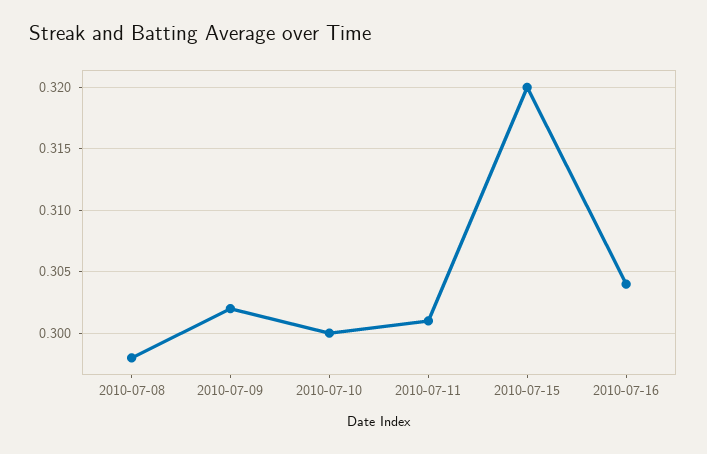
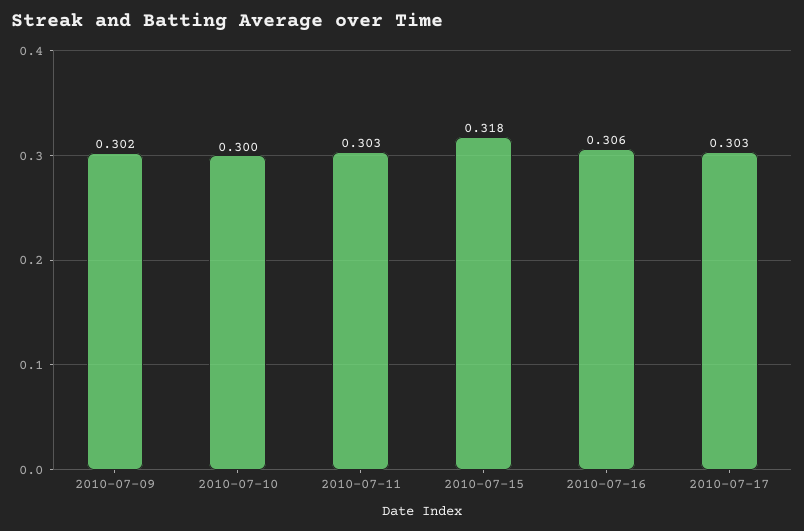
2010-07-08: 0.298 -> none
2010-07-11: 0.301 -> 0.303
2010-07-15: 0.32 -> 0.318
2010-07-16: 0.304 -> 0.306
2010-07-17: none -> 0.303

